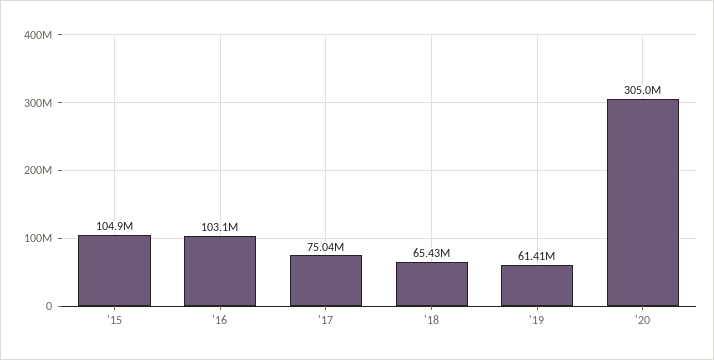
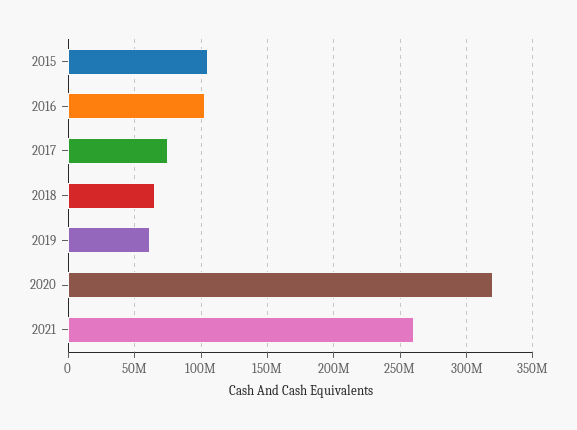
'20: 305000000 -> 320000000
2021: none -> 260000000

